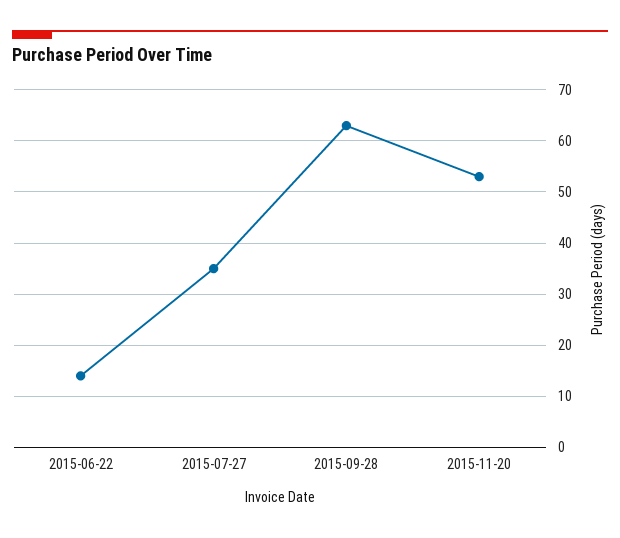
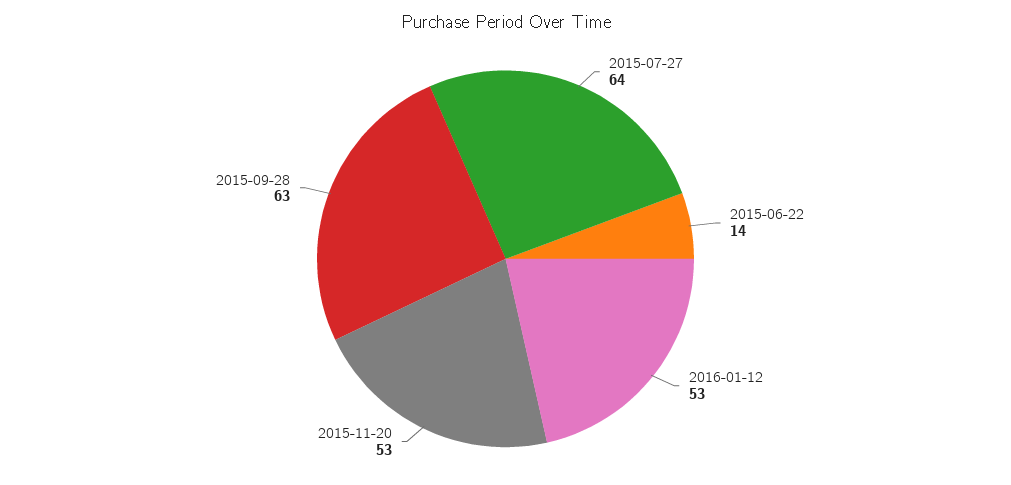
2015-07-27: 35 -> 64
2016-01-12: none -> 53

